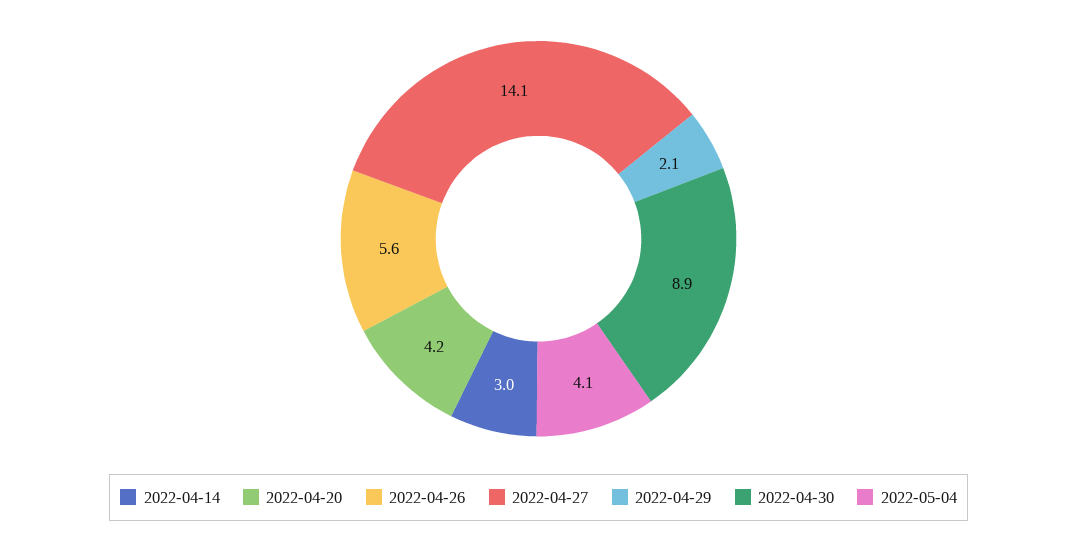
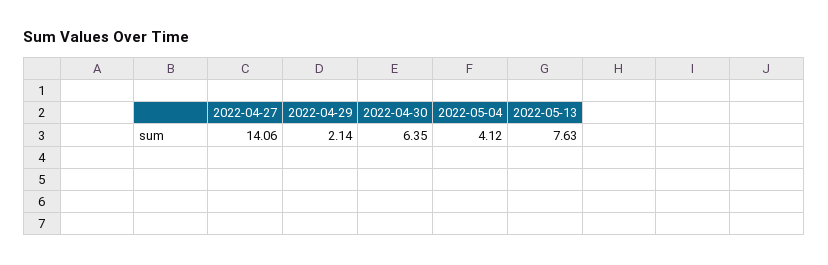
2022-04-14: 3 -> none
2022-04-20: 4.2 -> none
2022-04-26: 5.6 -> none
2022-04-30: 8.9 -> 6.35
2022-05-13: none -> 7.63

